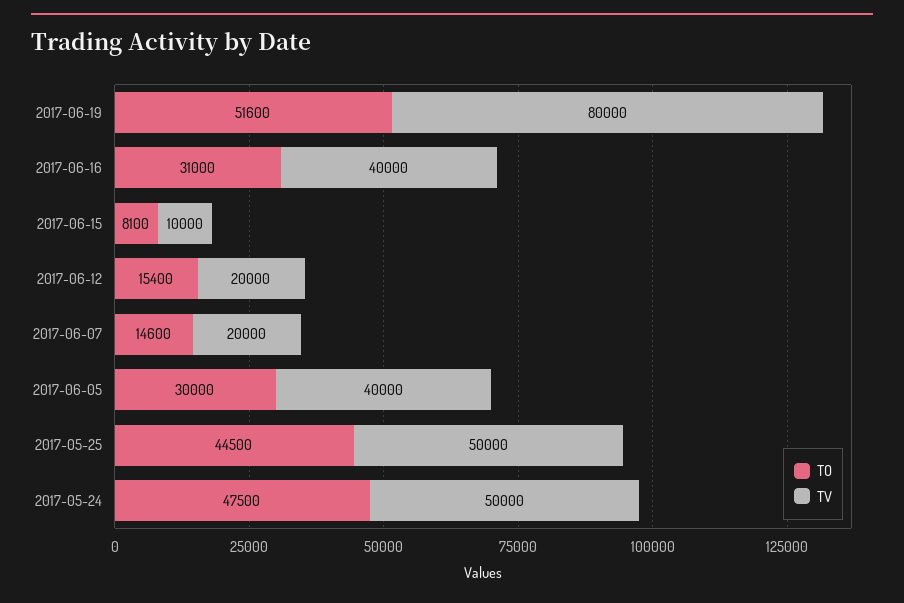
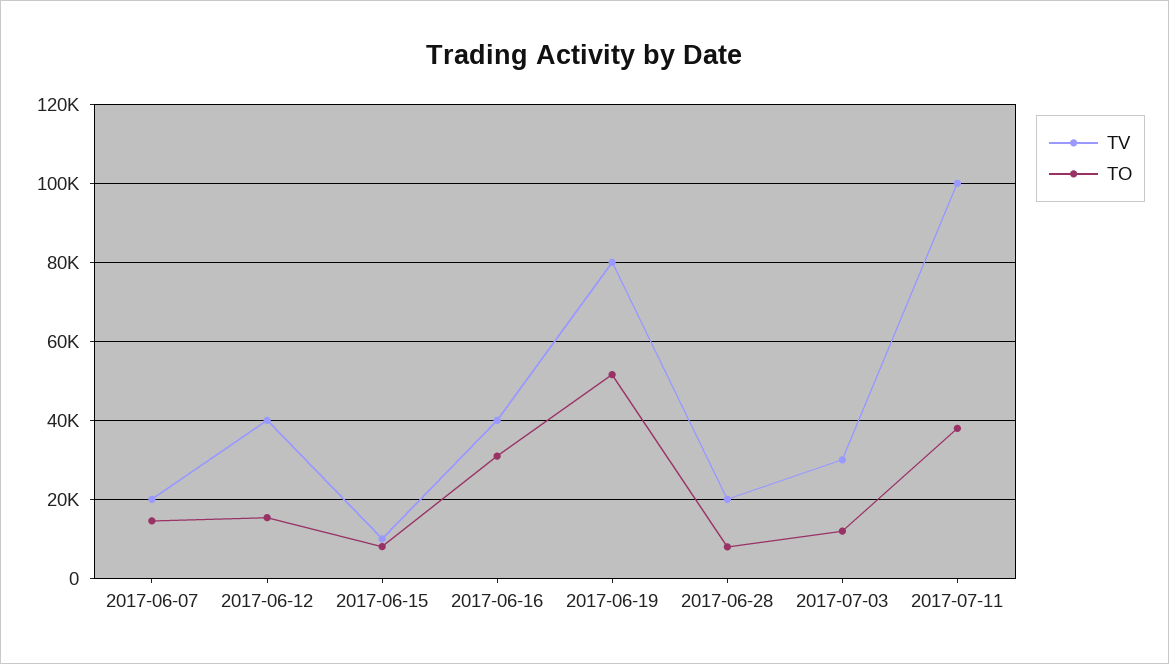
TV, 2017-06-12: 20000 -> 40000
TO, 2017-06-05: 30000 -> none
TV, 2017-06-05: 40000 -> none
TO, 2017-05-25: 44500 -> none
TV, 2017-05-25: 50000 -> none
TO, 2017-05-24: 47500 -> none
TV, 2017-05-24: 50000 -> none
TV, 2017-06-28: none -> 20000
TO, 2017-06-28: none -> 8000
TV, 2017-07-03: none -> 30000
TO, 2017-07-03: none -> 12000
TV, 2017-07-11: none -> 100000
TO, 2017-07-11: none -> 38000

